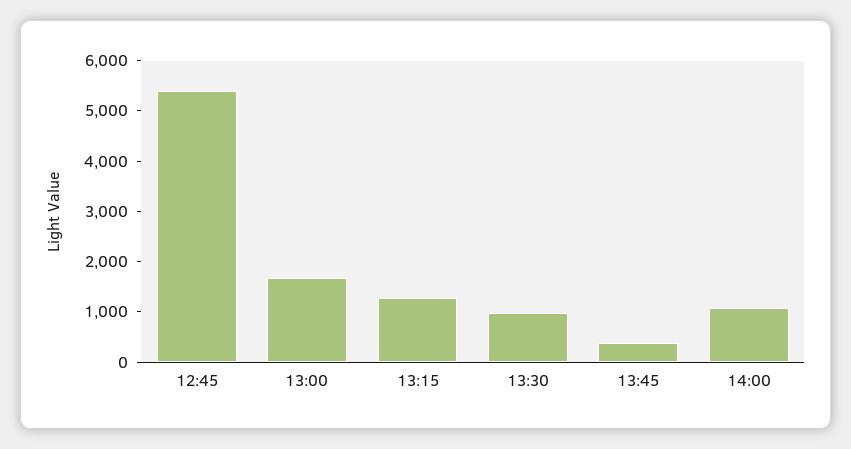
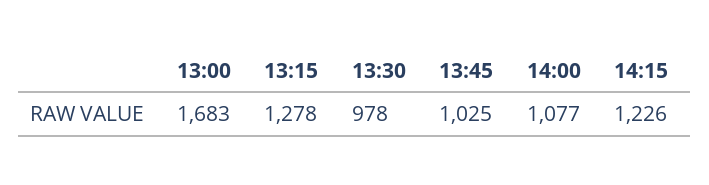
12:45: 5400 -> none
13:45: 400 -> 1025
14:15: none -> 1226

